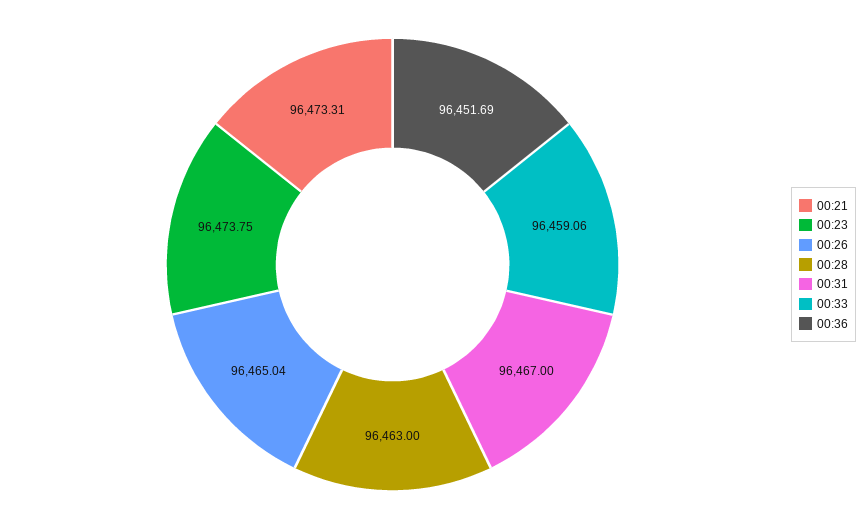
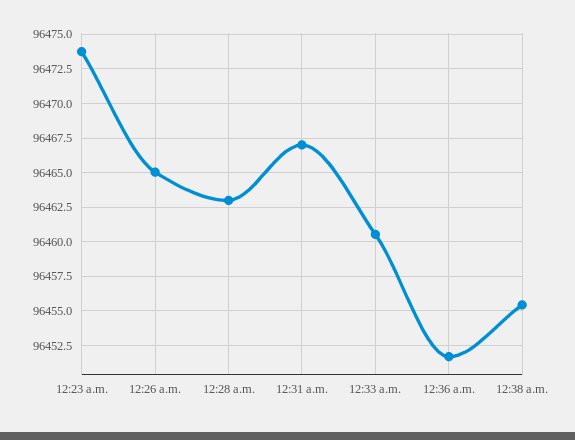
00:21: 96473.31 -> none
00:33: 96459.06 -> 96460.5
12:38 a.m.: none -> 96455.5

